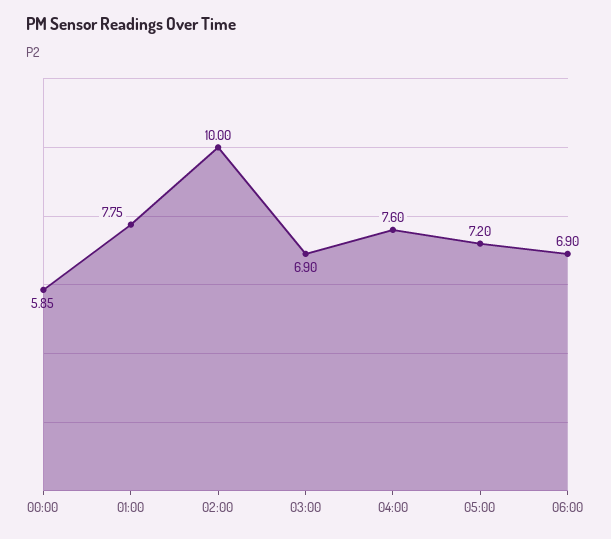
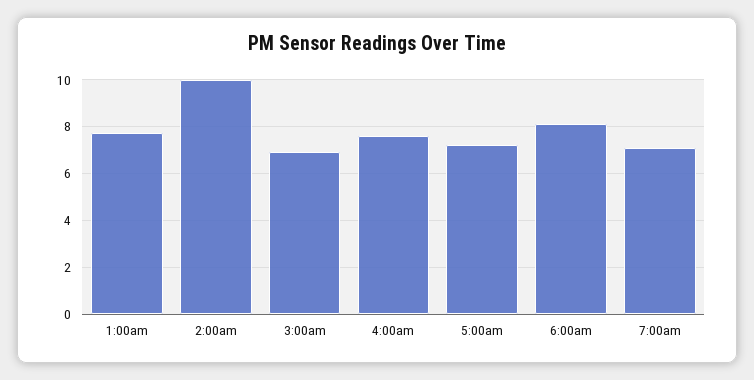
00:00: 5.85 -> none
06:00: 6.9 -> 8
7:00am: none -> 7

